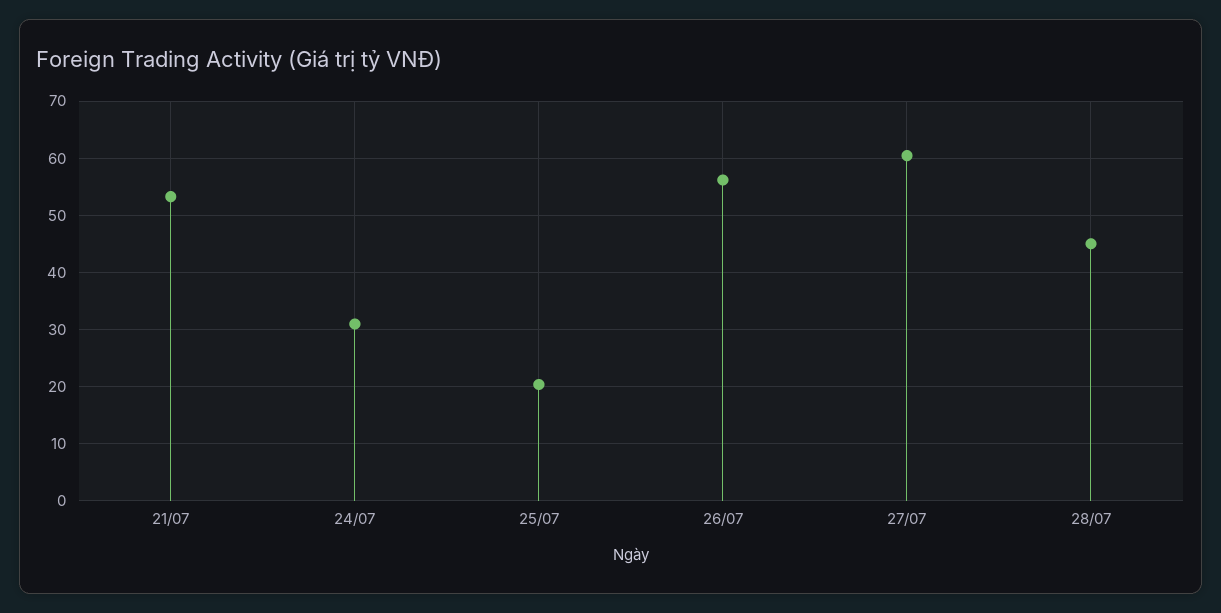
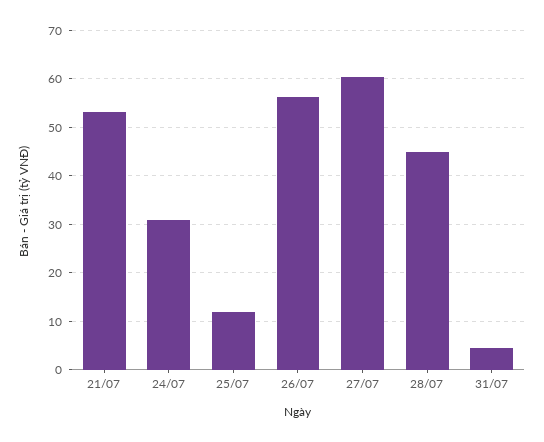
25/07: 20 -> 12
31/07: none -> 4

